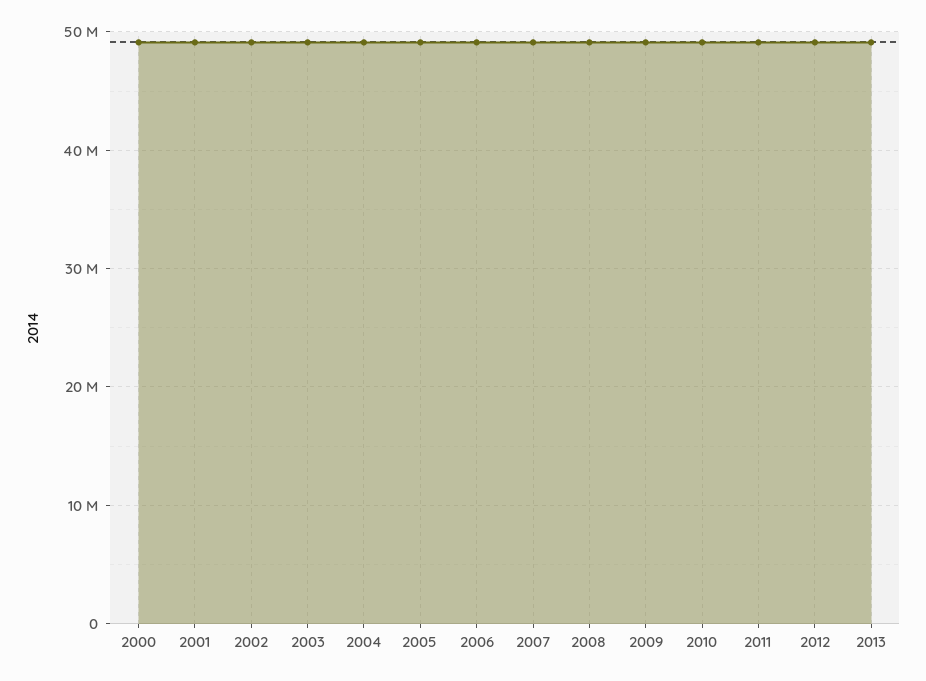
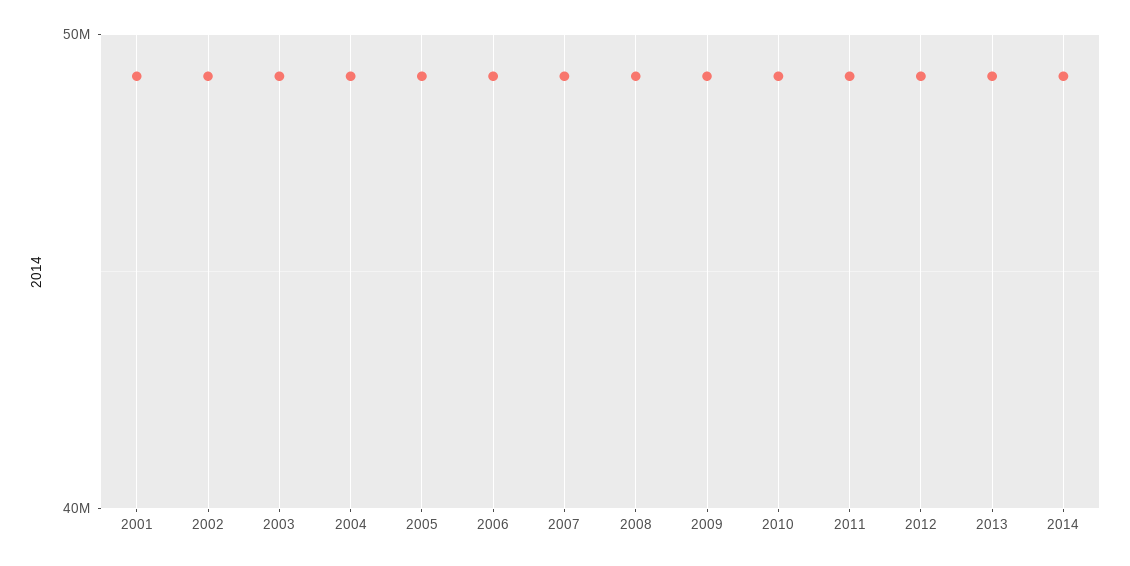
2000: 49000000 -> none
2014: none -> 49000000

